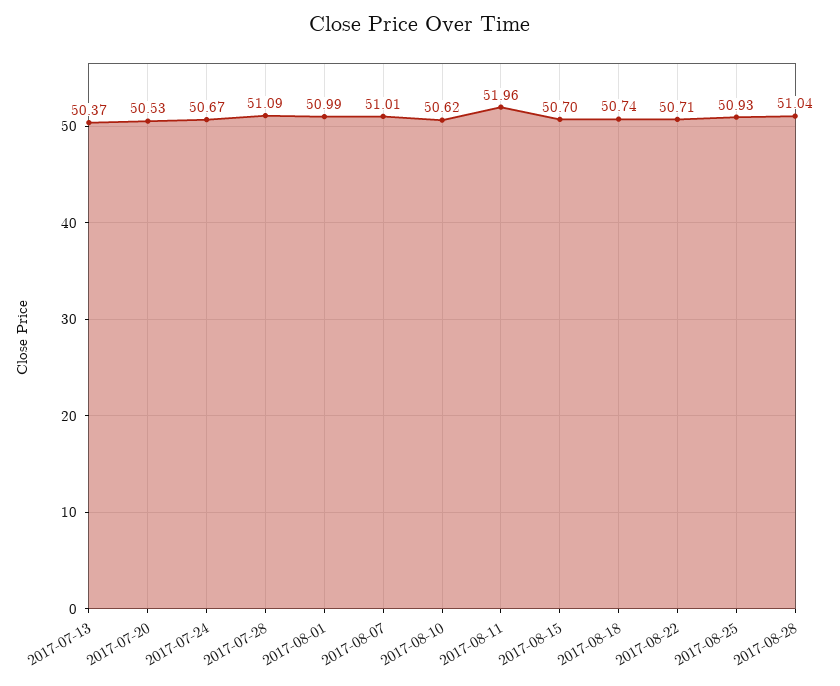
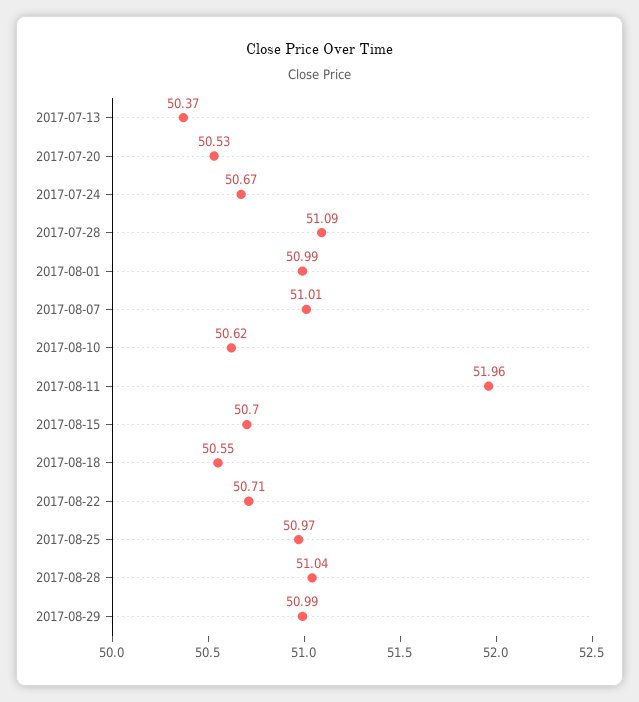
2017-08-18: 50.74 -> 50.55
2017-08-25: 50.93 -> 50.97
2017-08-29: none -> 50.99

